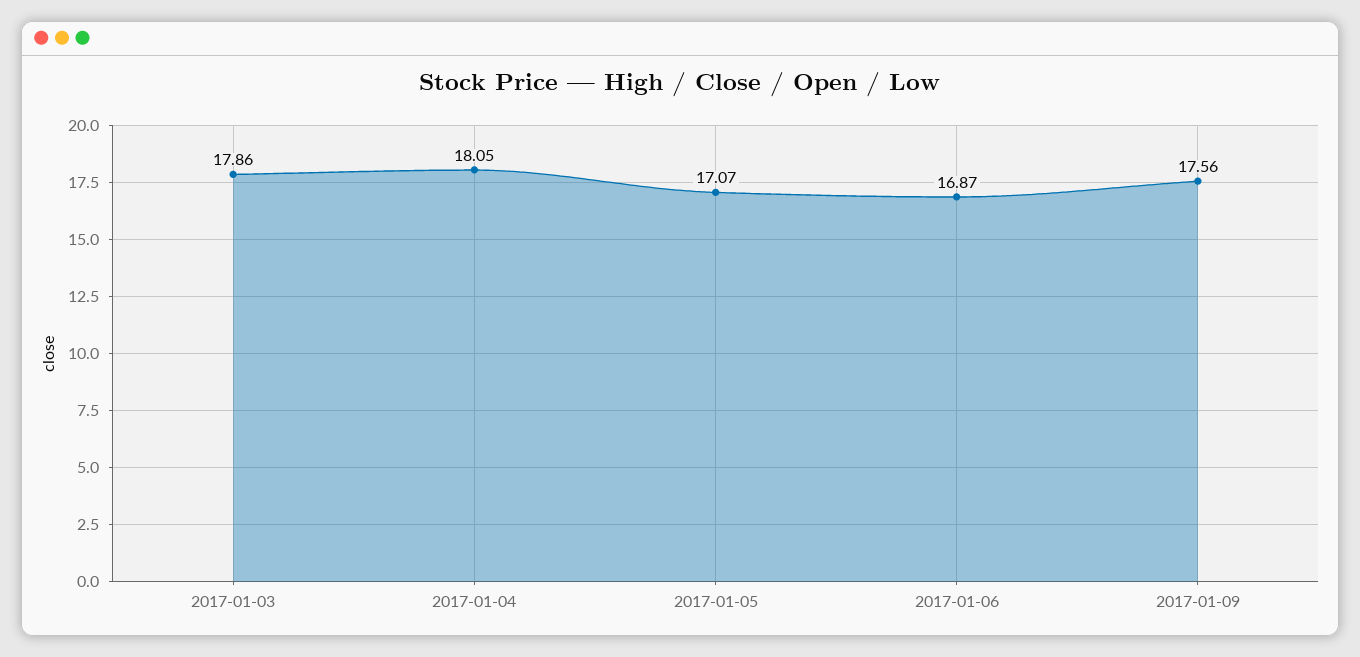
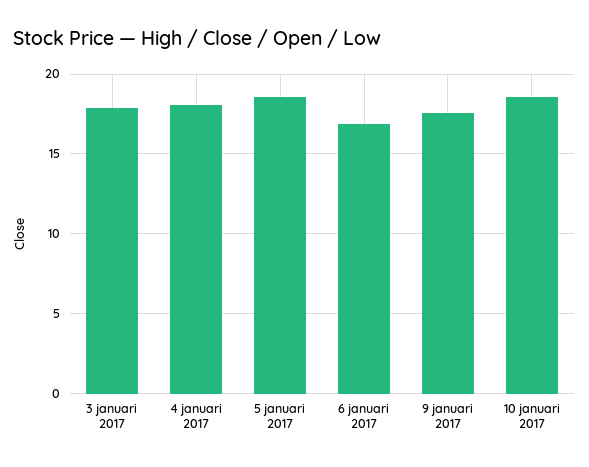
2017-01-05: 17.07 -> 18.5
10 januari 2017: none -> 18.5

